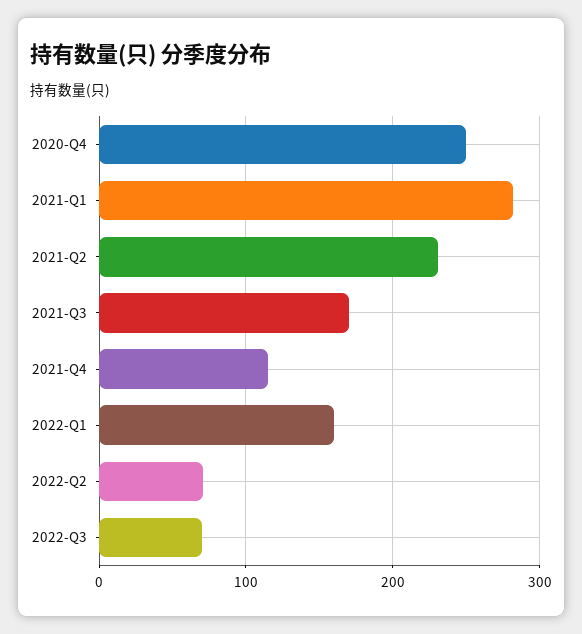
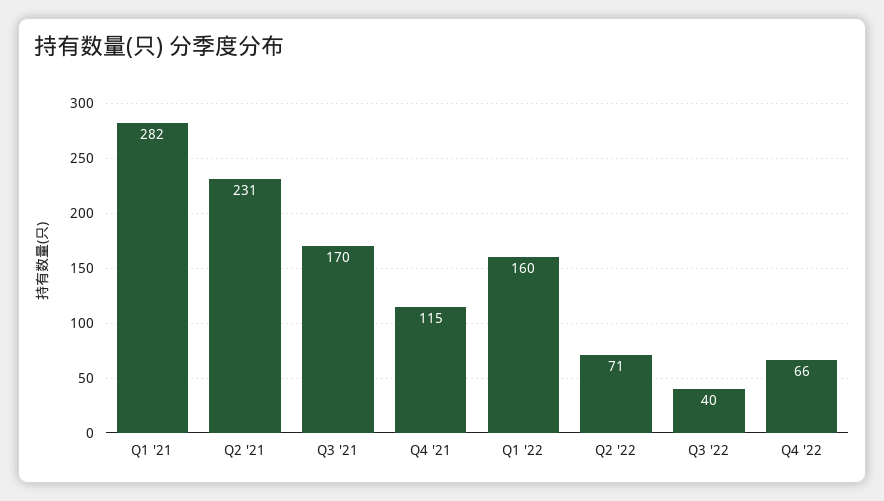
2020-Q4: 250 -> none
2022-Q3: 70 -> 40
Q4 '22: none -> 66

